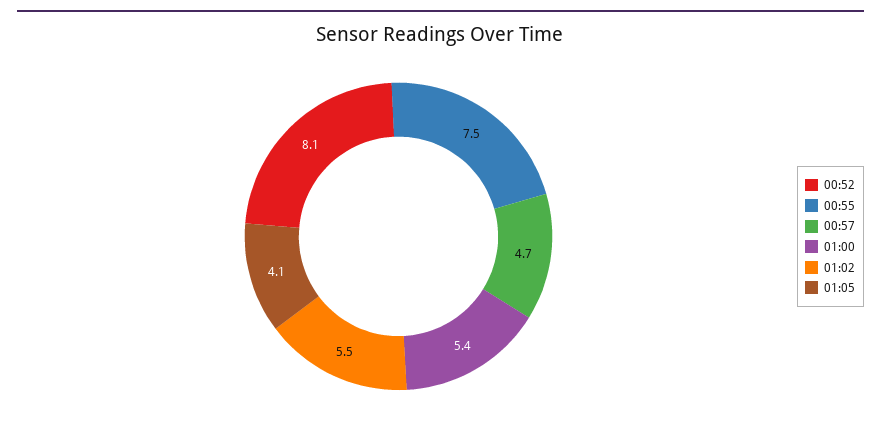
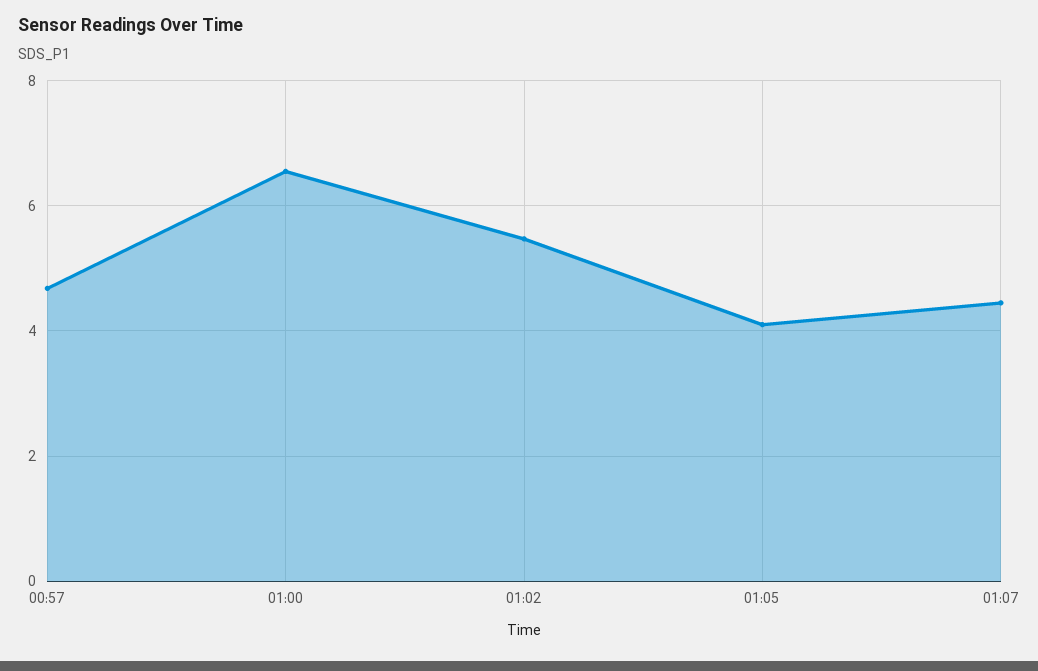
00:52: 8.1 -> none
00:55: 7.5 -> none
01:00: 5.4 -> 6.6
01:07: none -> 4.4

